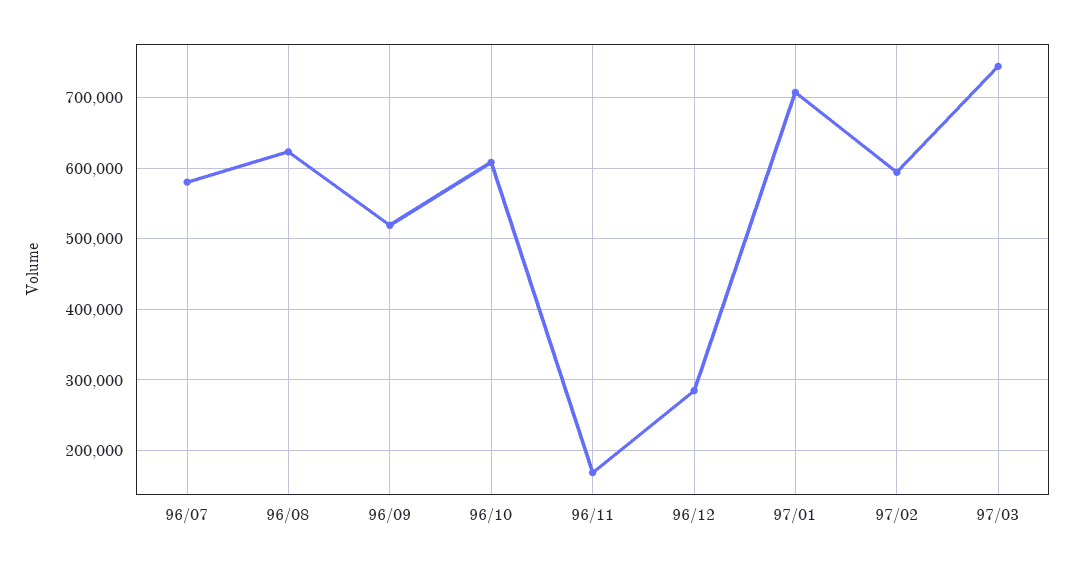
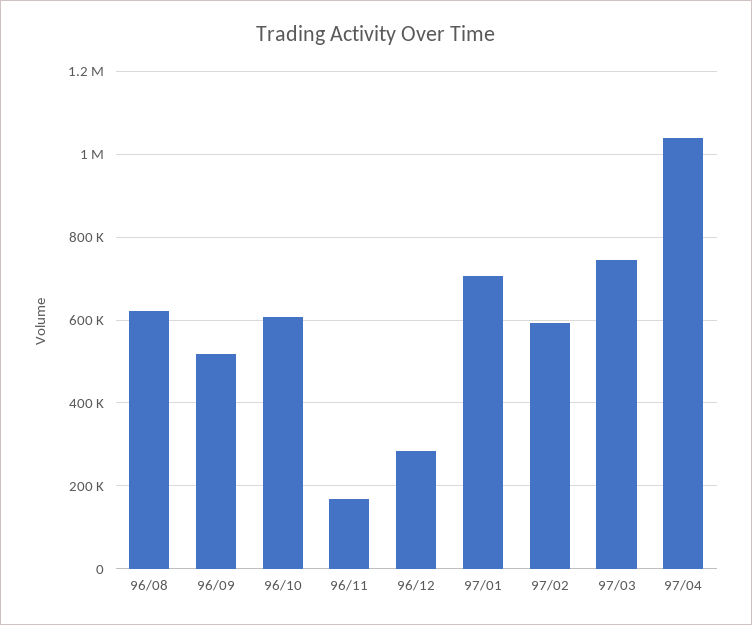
96/07: 580000 -> none
97/04: none -> 1040000

